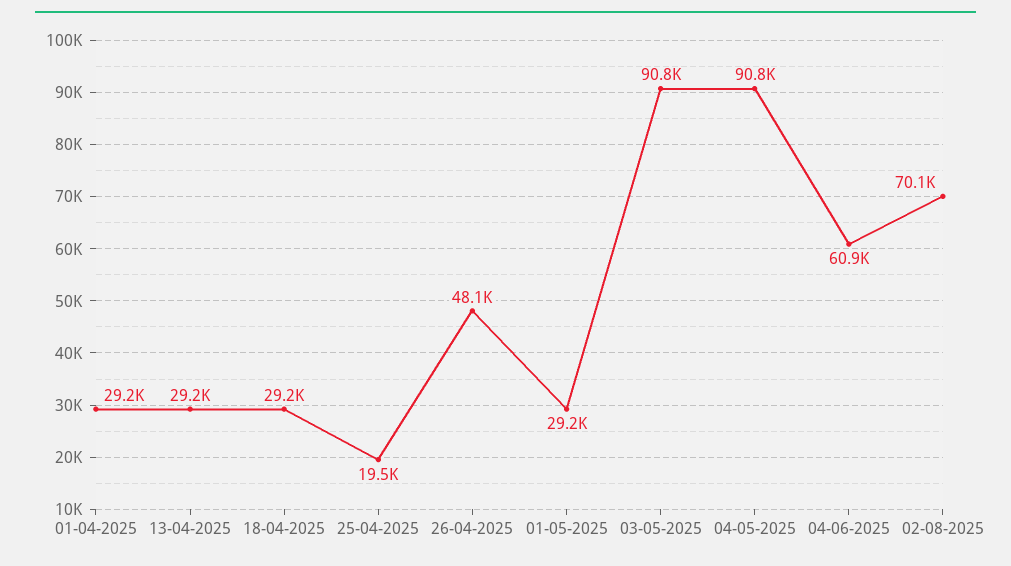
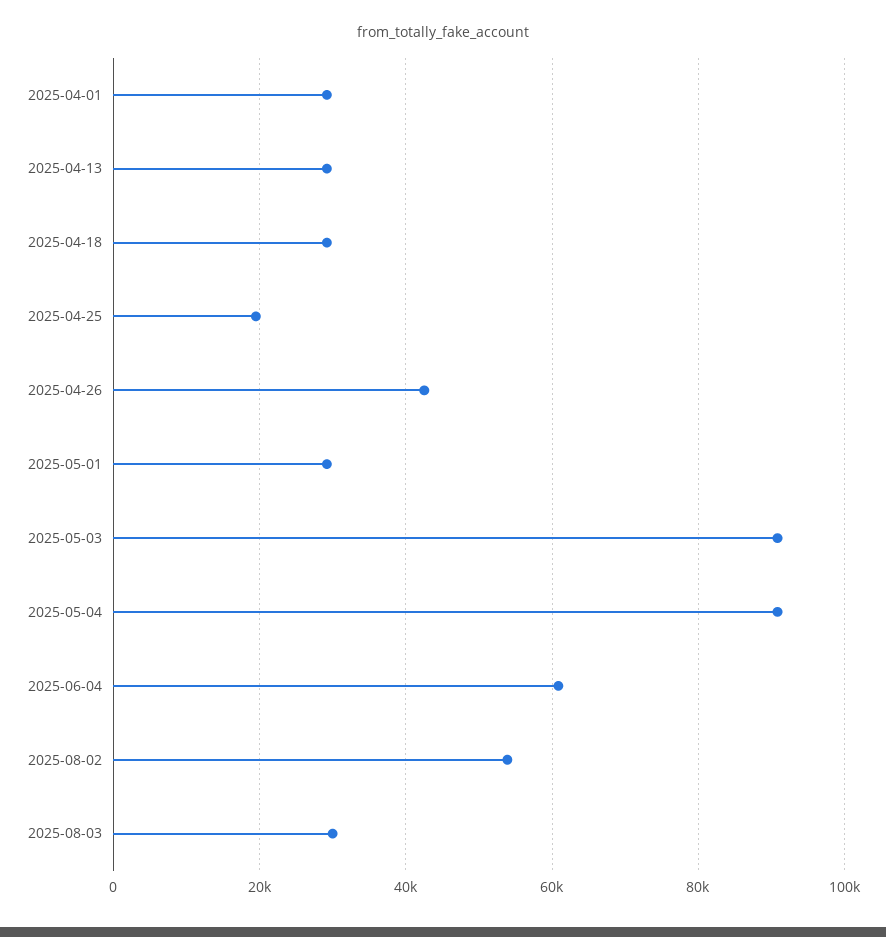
26-04-2025: 48100 -> 42000
02-08-2025: 70100 -> 54000
2025-08-03: none -> 30000

